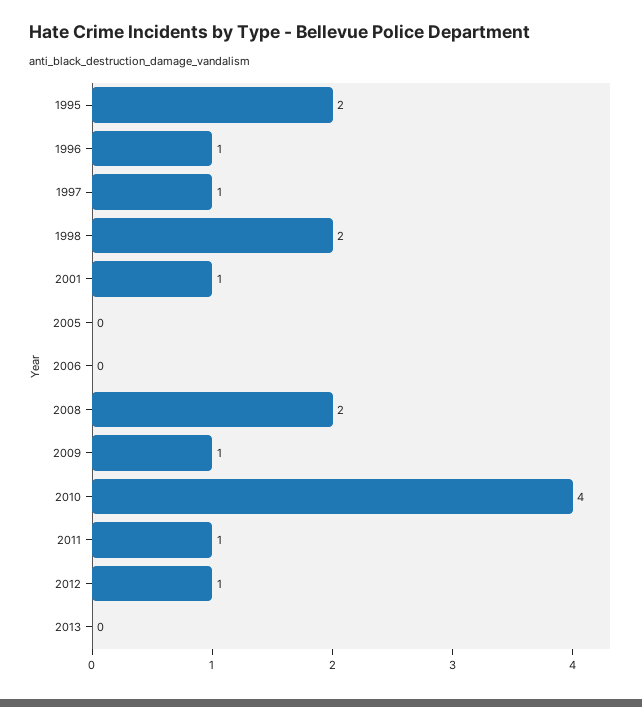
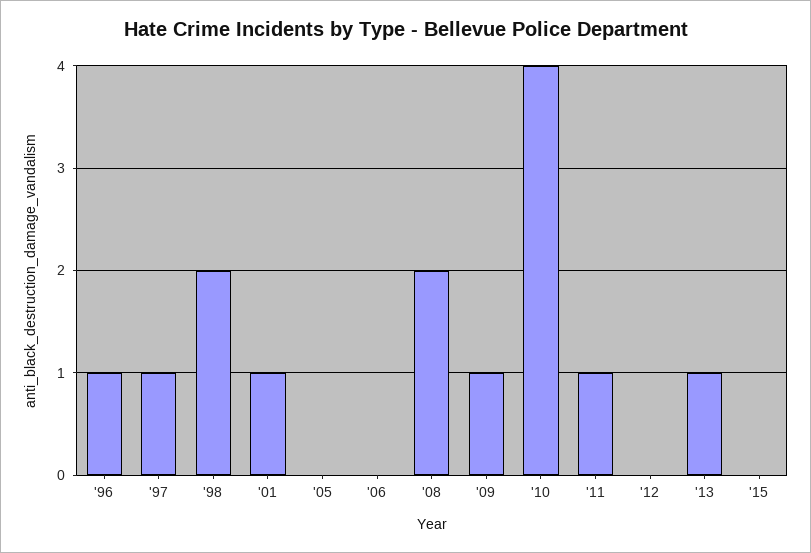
1995: 2 -> none
2012: 1 -> 0
2013: 0 -> 1
'15: none -> 0

